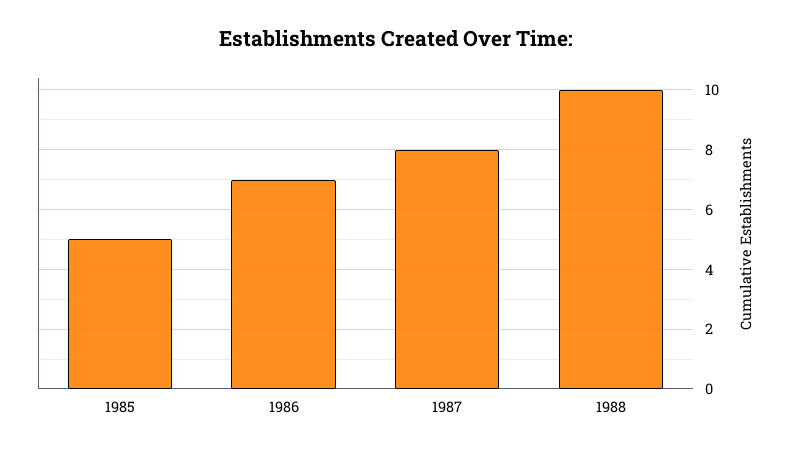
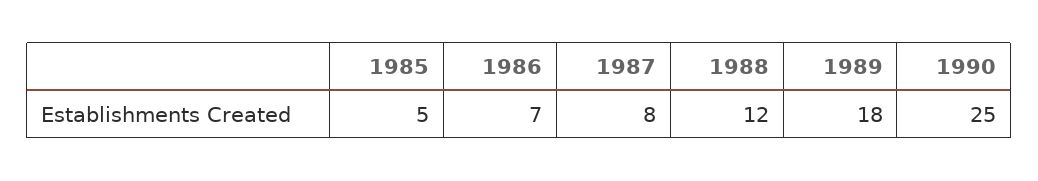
1988: 10 -> 12
1989: none -> 18
1990: none -> 25

